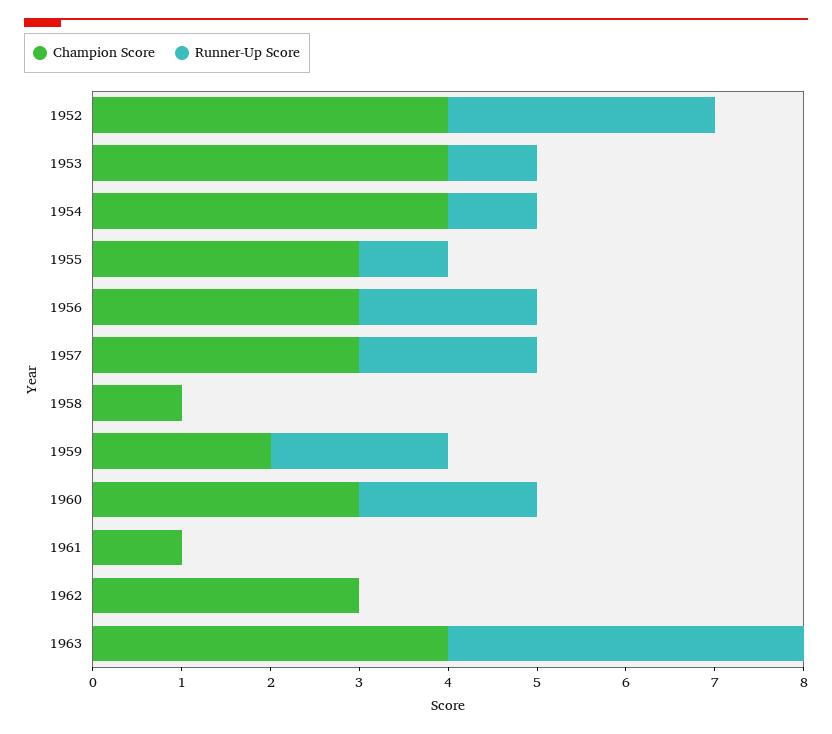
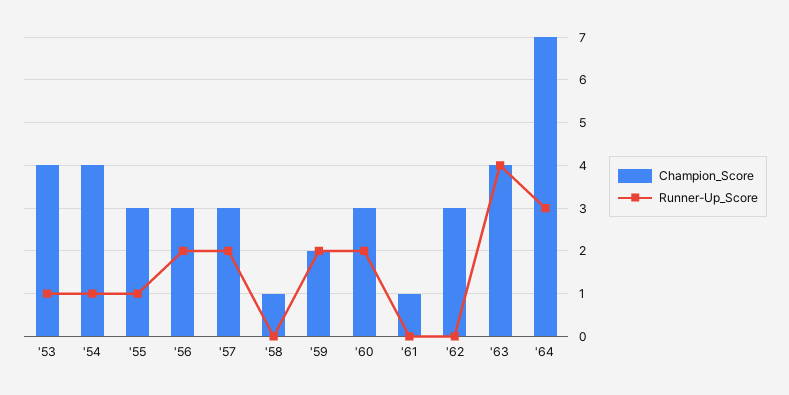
Champion Score, 1952: 4 -> none
Runner-Up Score, 1952: 3 -> none
Champion Score, '64: none -> 7
Runner-Up Score, '64: none -> 3

